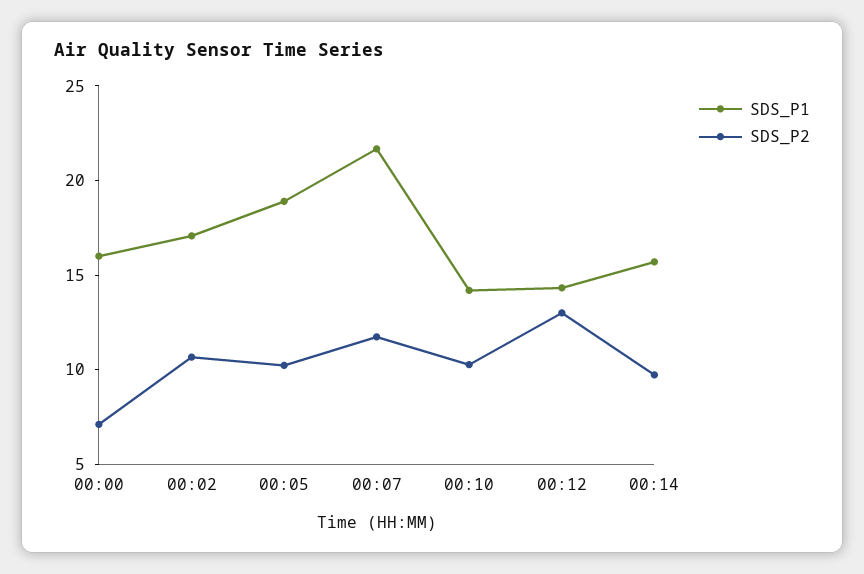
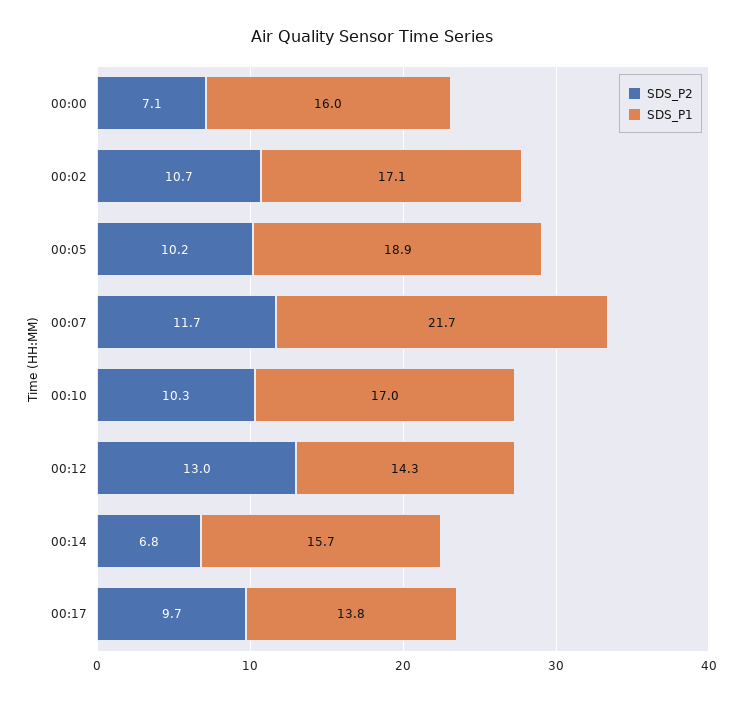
SDS_P1, 00:10: 14 -> 17
SDS_P2, 00:14: 10 -> 6.8
SDS_P2, 00:17: none -> 9.7
SDS_P1, 00:17: none -> 13.8

